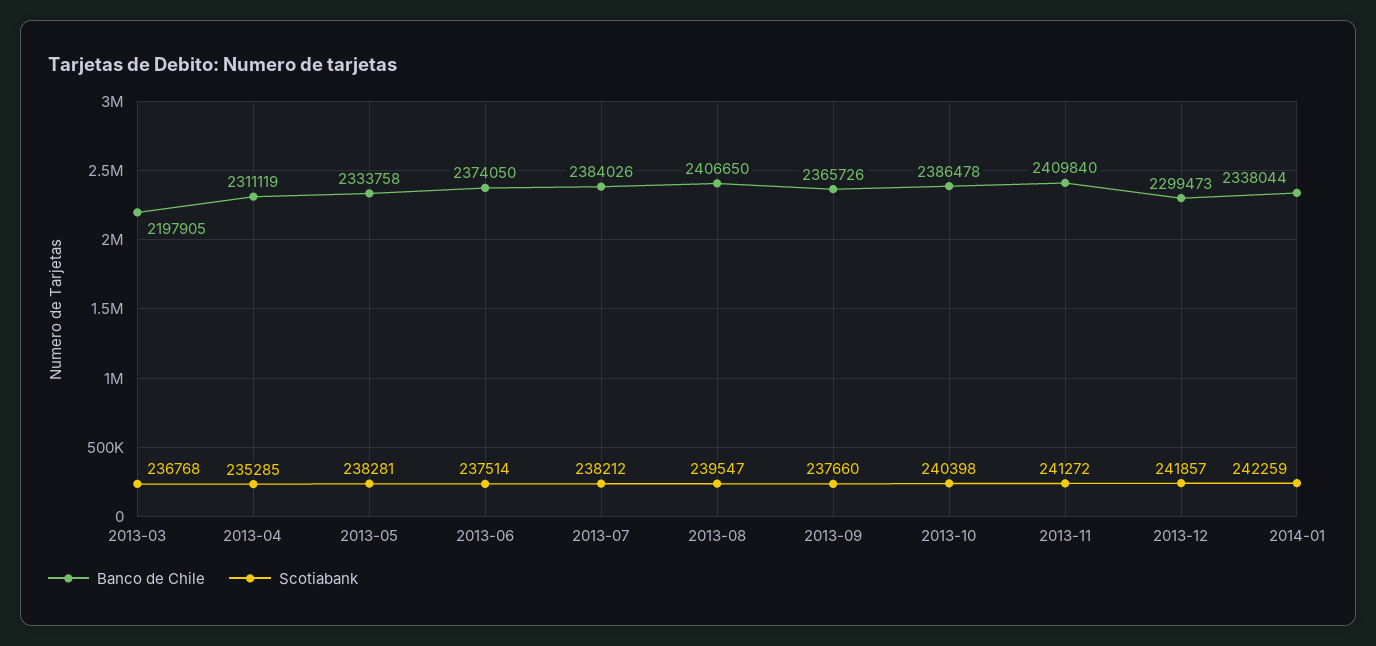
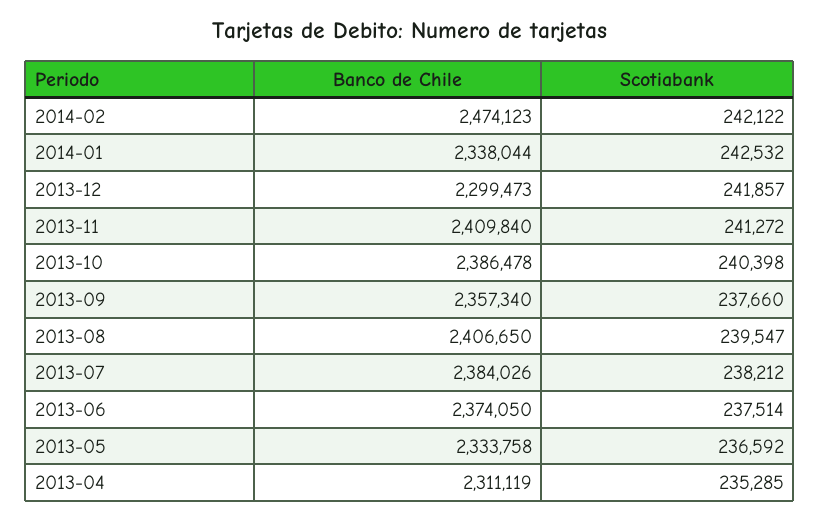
Banco de Chile, 2013-03: 2197905 -> none
Scotiabank, 2013-03: 236768 -> none
Scotiabank, 2013-05: 238281 -> 236592
Banco de Chile, 2013-09: 2365726 -> 2357340
Scotiabank, 2014-01: 242259 -> 242532
Banco de Chile, 2014-02: none -> 2474123
Scotiabank, 2014-02: none -> 242122

